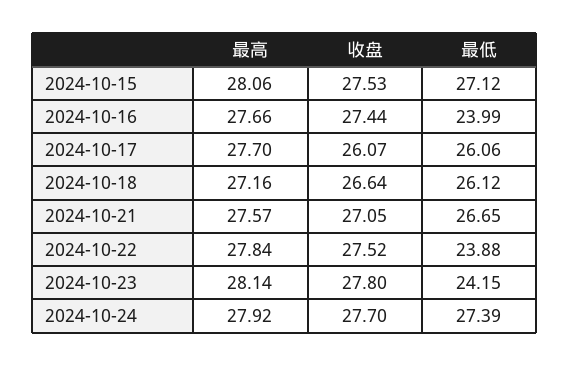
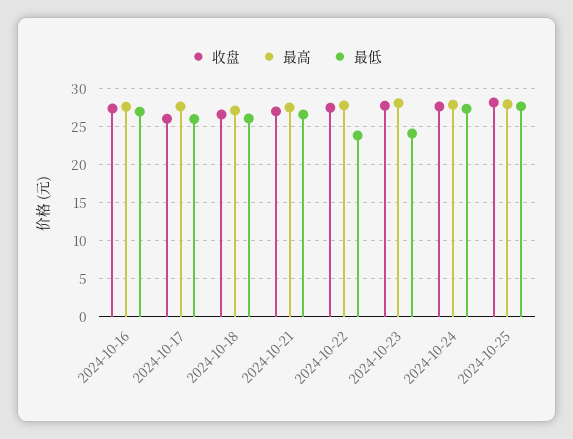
最高, 2024-10-15: 28.06 -> none
收盘, 2024-10-15: 27.53 -> none
最低, 2024-10-15: 27.12 -> none
最低, 2024-10-16: 23.99 -> 27
收盘, 2024-10-25: none -> 28
最高, 2024-10-25: none -> 28
最低, 2024-10-25: none -> 28

